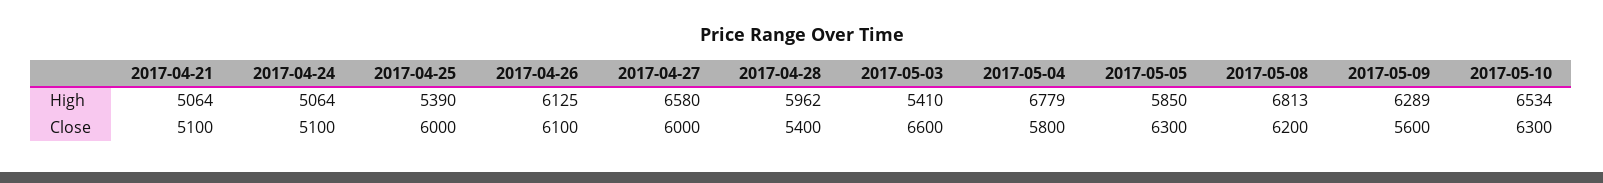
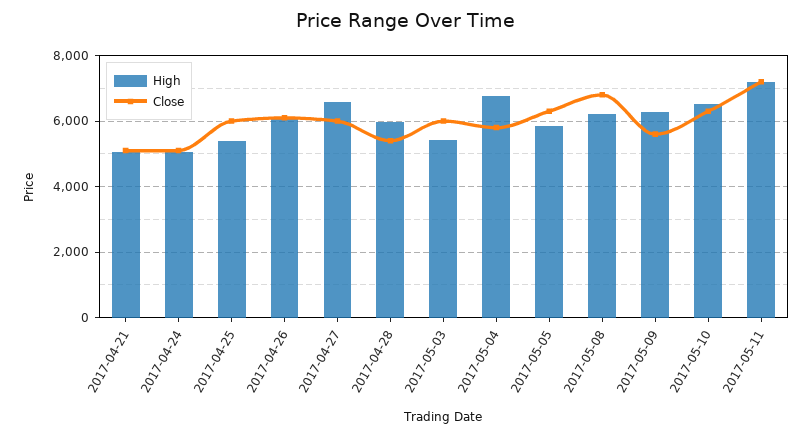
High, 2017-05-08: 6813 -> 6200
Close, 2017-05-03: 6600 -> 6000
Close, 2017-05-08: 6200 -> 6800
High, 2017-05-11: none -> 7200
Close, 2017-05-11: none -> 7200

